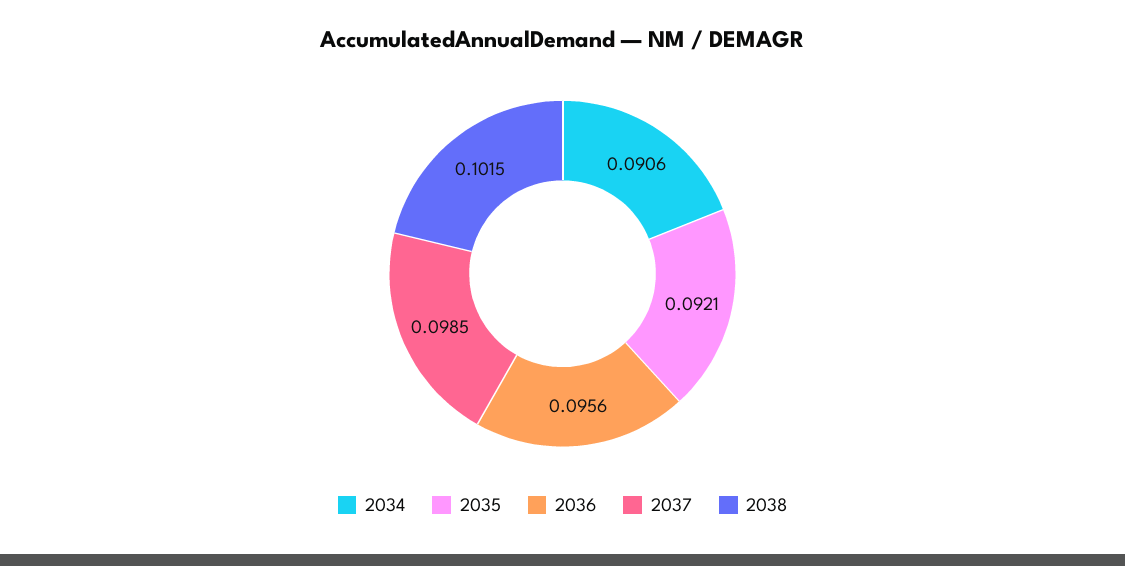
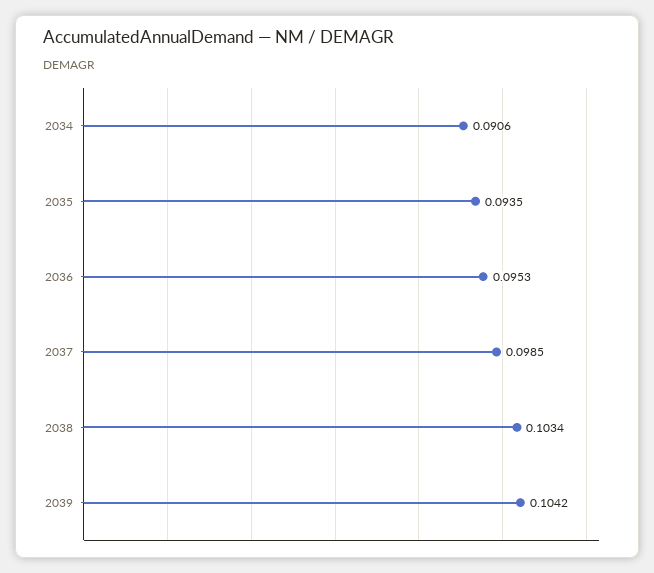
2035: 0.0921 -> 0.0935
2036: 0.0956 -> 0.0953
2038: 0.1015 -> 0.1034
2039: none -> 0.1042

